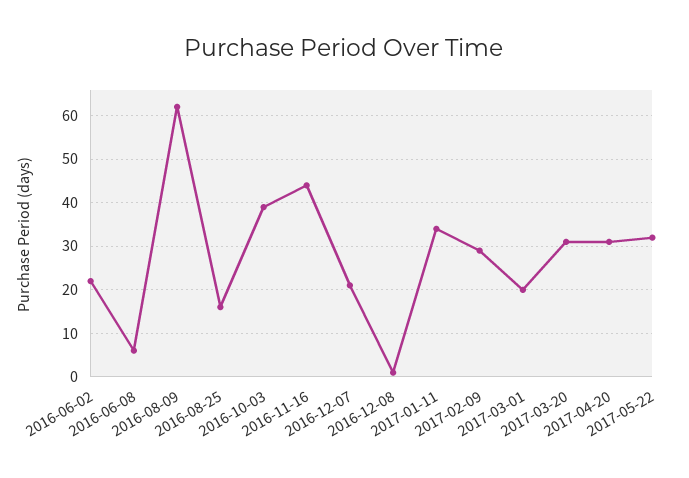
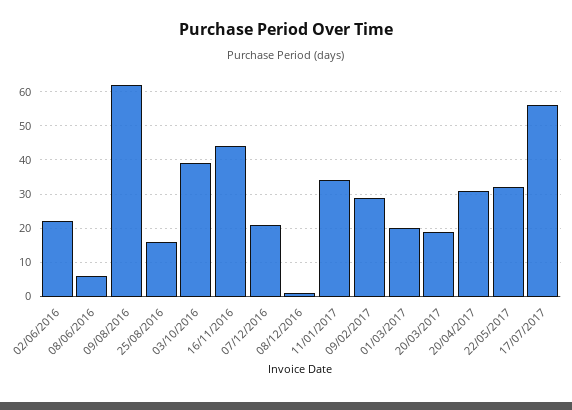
2017-03-20: 30 -> 20
17/07/2017: none -> 55

